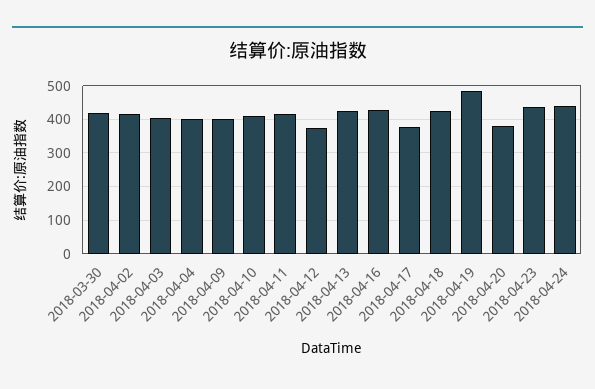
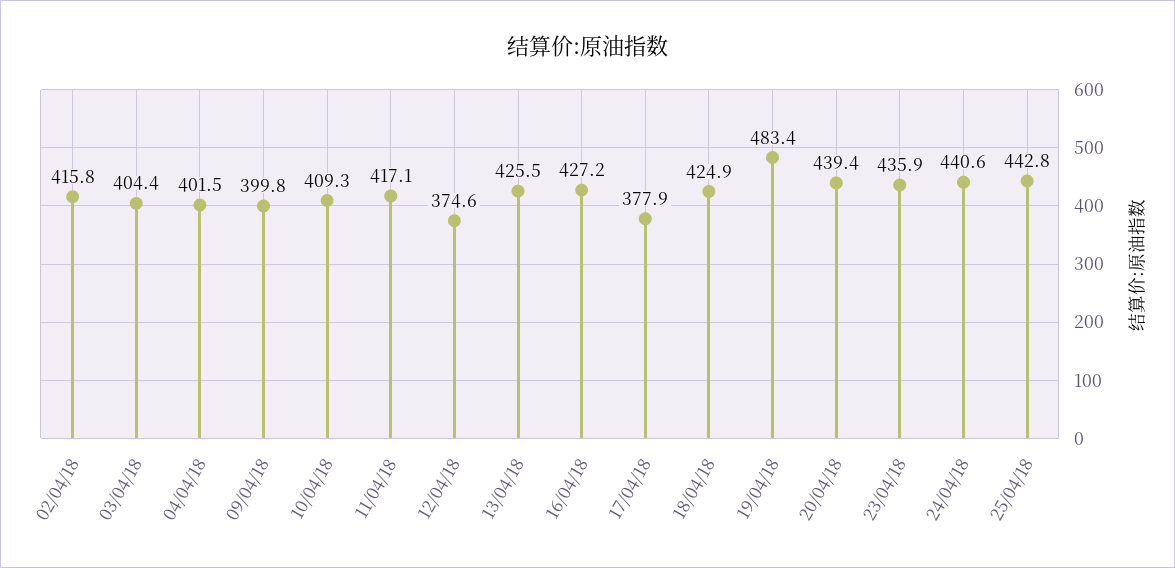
2018-03-30: 420 -> none
2018-04-20: 380 -> 439.4
25/04/18: none -> 442.8

